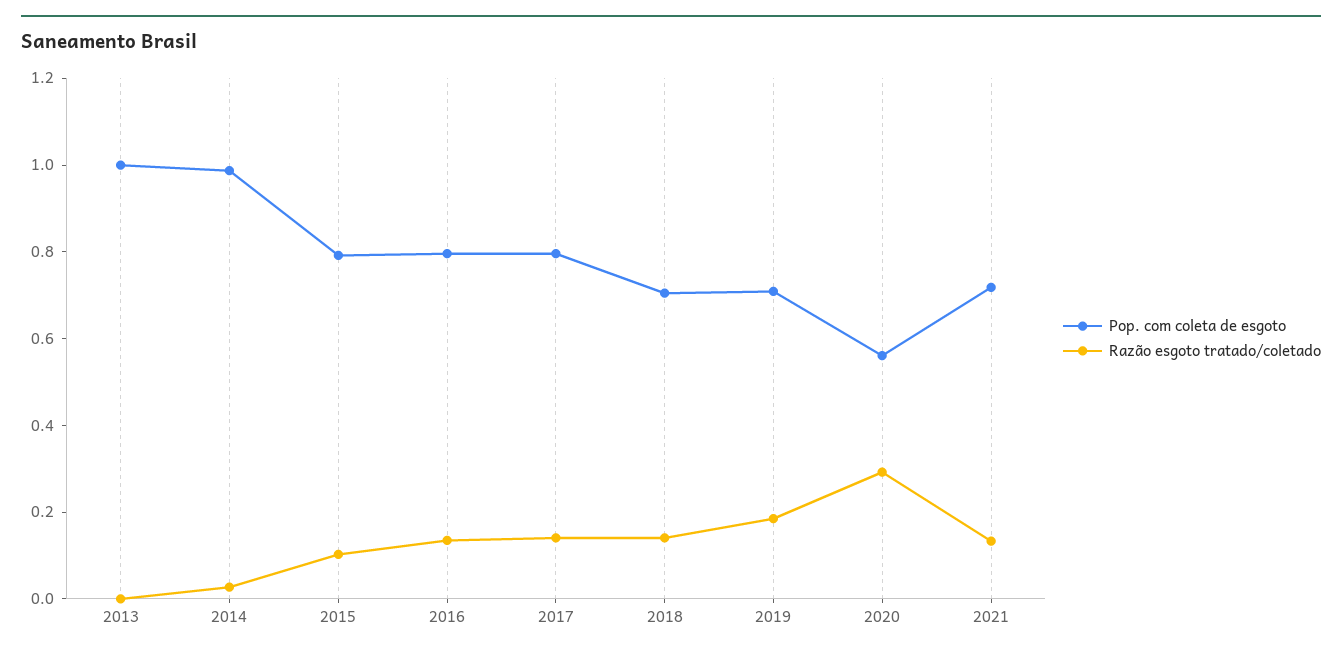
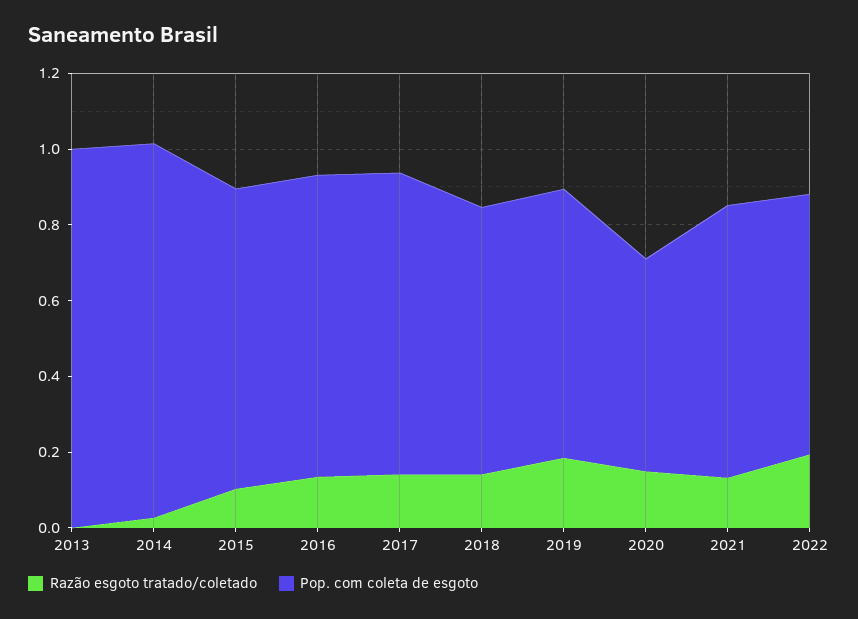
Razão esgoto tratado/coletado, 2020: 0.3 -> 0.15
Razão esgoto tratado/coletado, 2022: none -> 0.2
Pop. com coleta de esgoto, 2022: none -> 0.7

